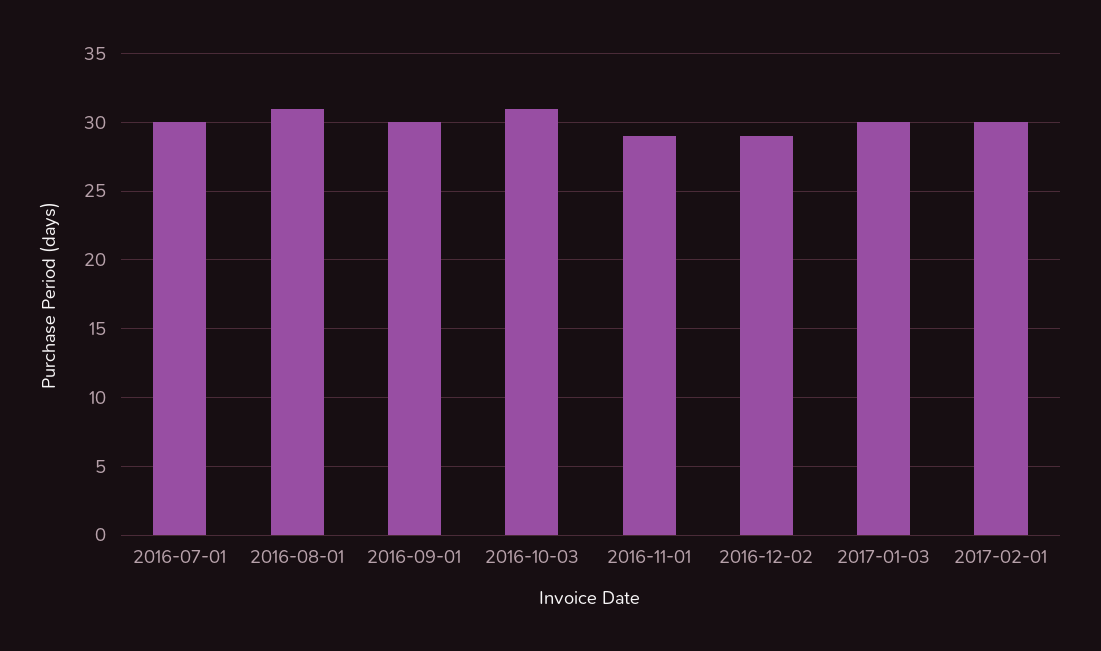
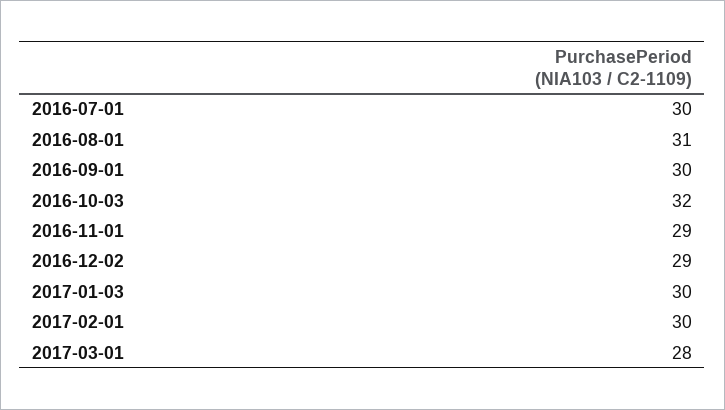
2016-10-03: 31 -> 32
2017-03-01: none -> 28

